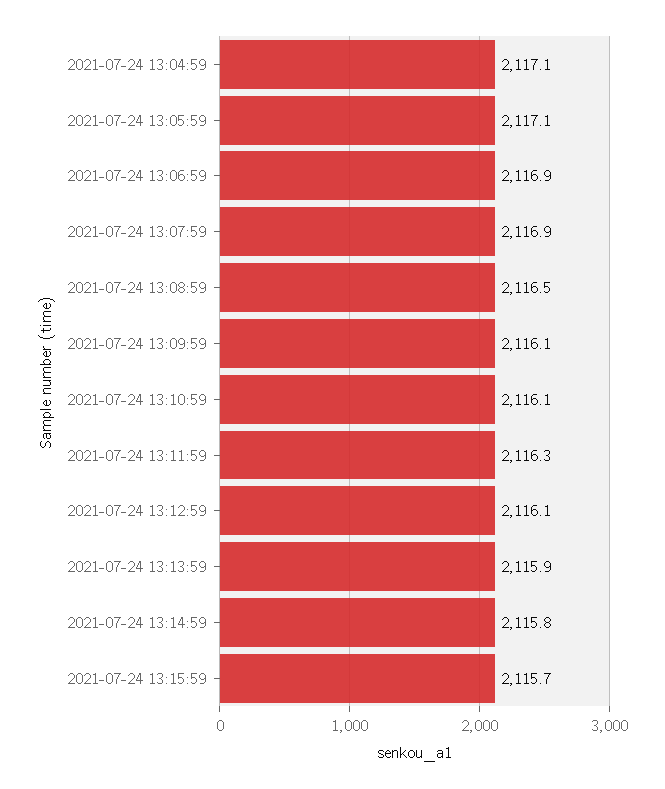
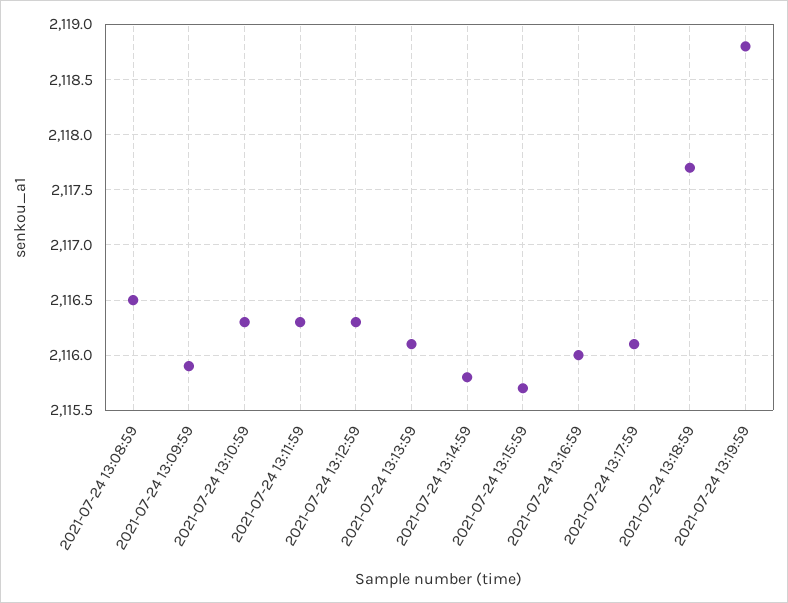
2021-07-24 13:04:59: 2117.1 -> none
2021-07-24 13:05:59: 2117.1 -> none
2021-07-24 13:06:59: 2116.9 -> none
2021-07-24 13:07:59: 2116.9 -> none
2021-07-24 13:09:59: 2116.1 -> 2115.9
2021-07-24 13:10:59: 2116.1 -> 2116.3
2021-07-24 13:12:59: 2116.1 -> 2116.3
2021-07-24 13:13:59: 2115.9 -> 2116.1
2021-07-24 13:16:59: none -> 2116
2021-07-24 13:17:59: none -> 2116.1
2021-07-24 13:18:59: none -> 2117.7
2021-07-24 13:19:59: none -> 2118.8

